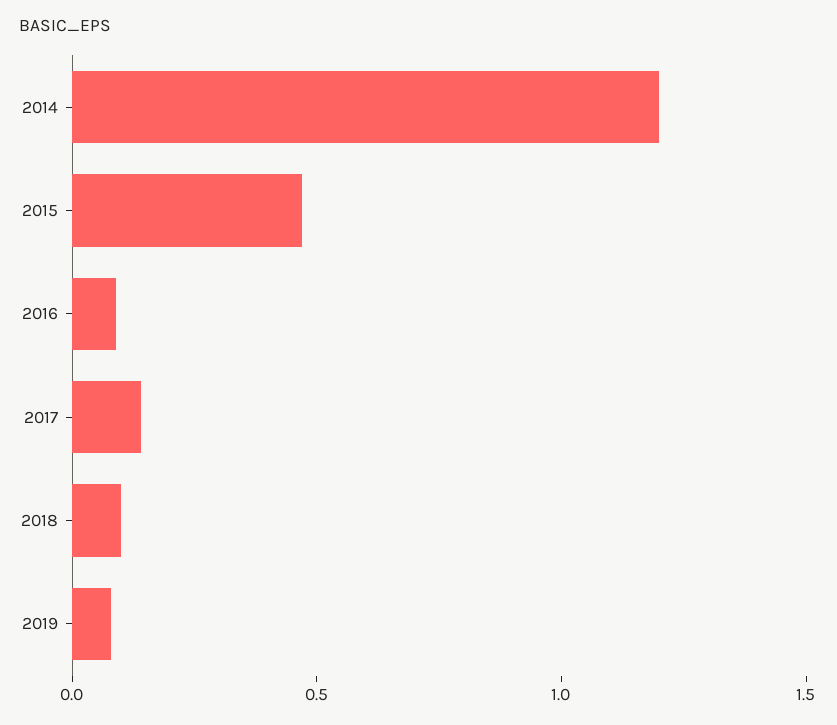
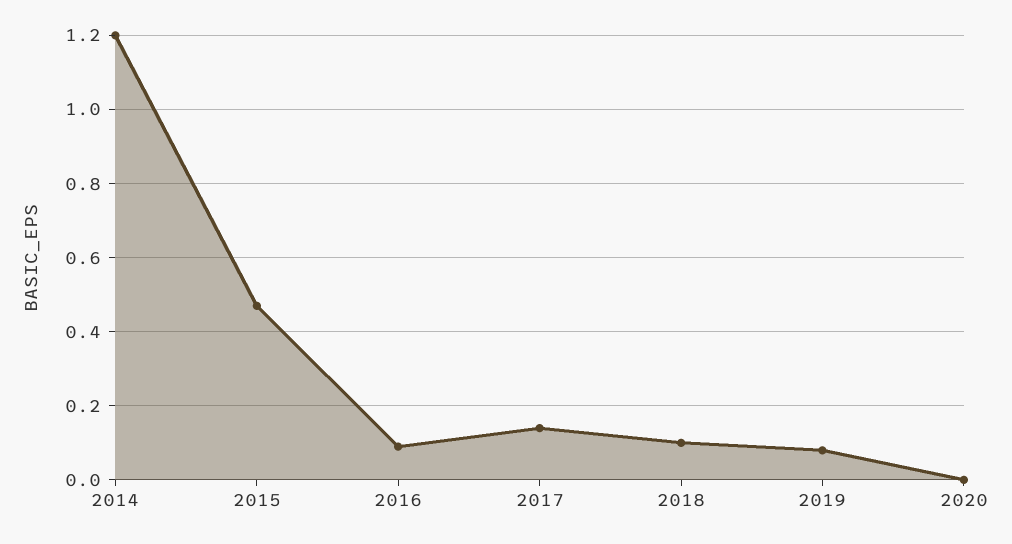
2020: none -> 0

